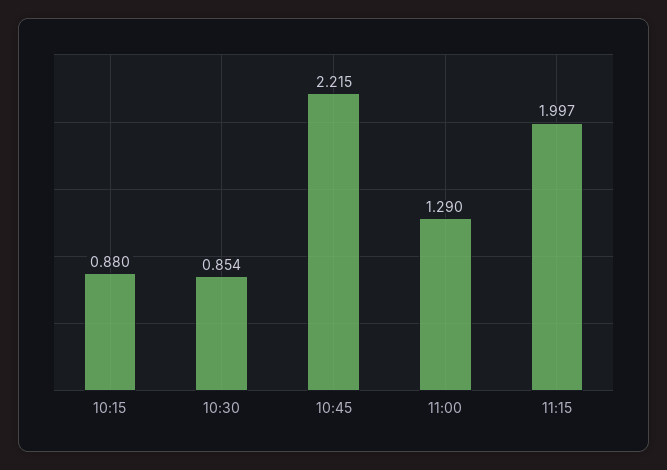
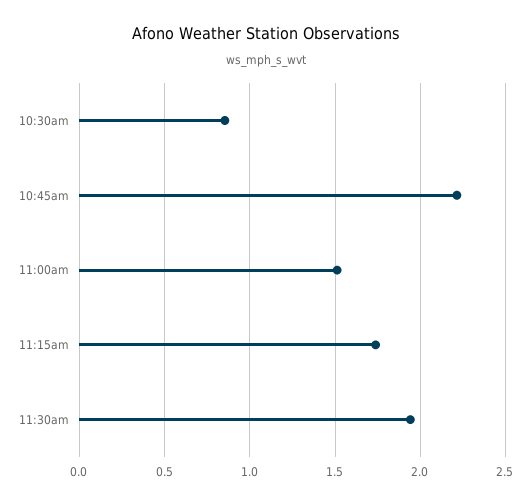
10:15: 0.88 -> none
11:00: 1.29 -> 1.5
11:15: 1.997 -> 1.75
11:30am: none -> 1.95

